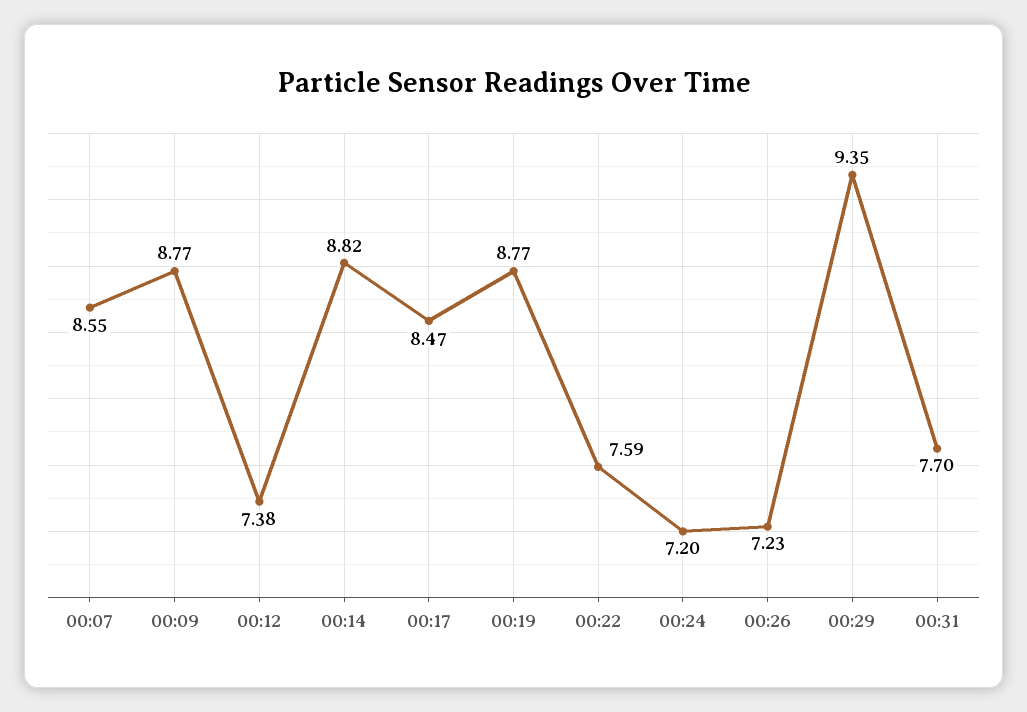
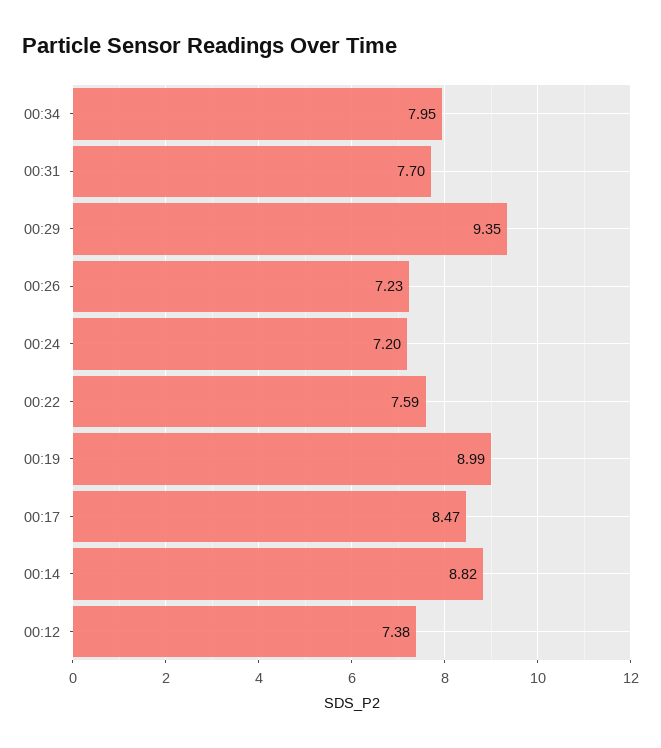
00:07: 8.55 -> none
00:09: 8.77 -> none
00:19: 8.77 -> 8.99
00:34: none -> 7.95

